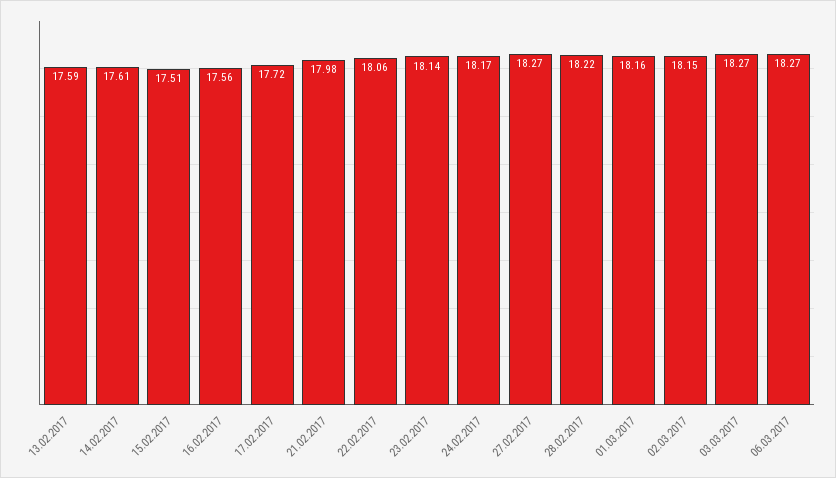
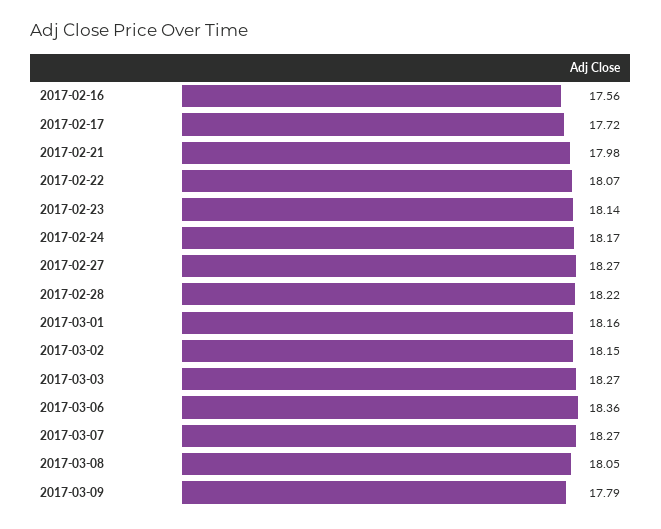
13.02.2017: 17.59 -> none
14.02.2017: 17.61 -> none
15.02.2017: 17.51 -> none
22.02.2017: 18.06 -> 18.07
06.03.2017: 18.27 -> 18.36
2017-03-07: none -> 18.27
2017-03-08: none -> 18.05
2017-03-09: none -> 17.79

